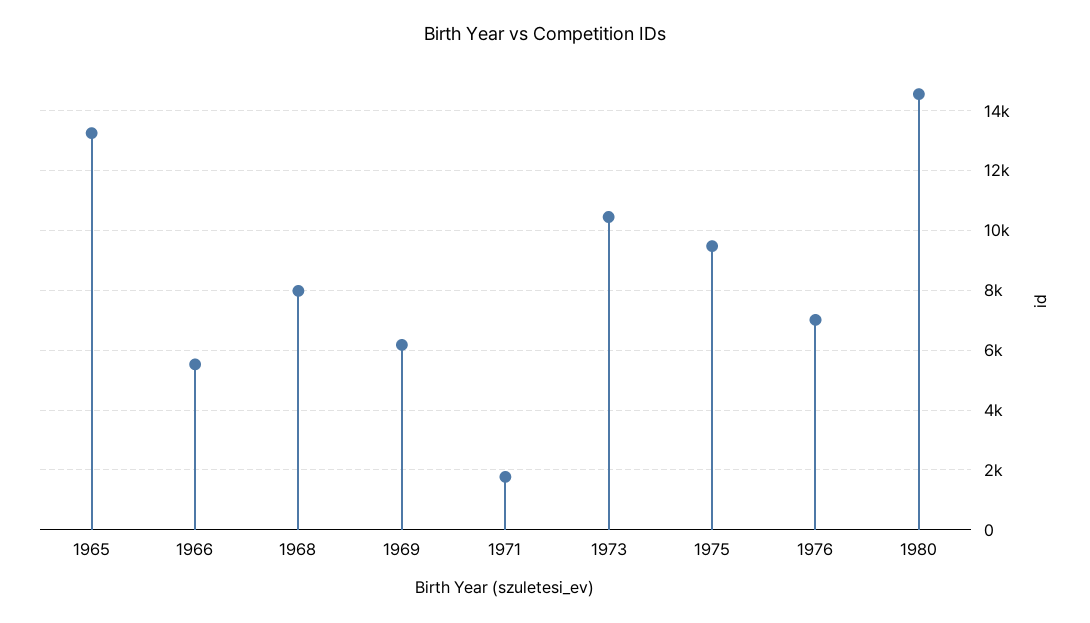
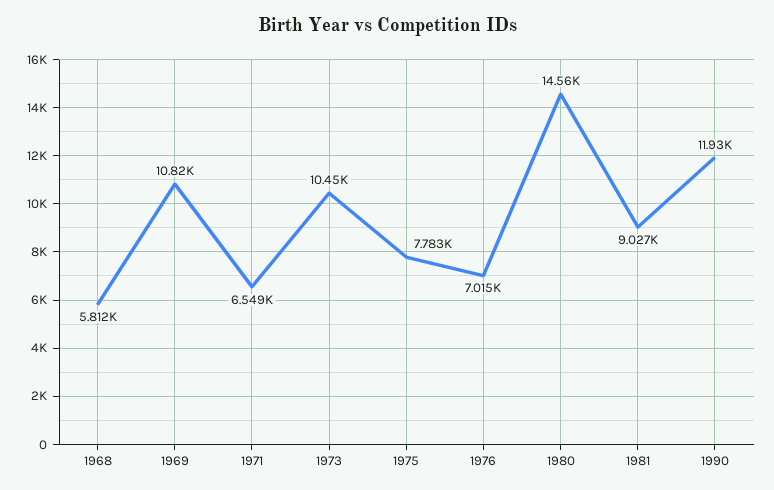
1965: 13250 -> none
1966: 5500 -> none
1968: 8000 -> 5812
1969: 6250 -> 10820
1971: 1750 -> 6549
1975: 9500 -> 7783
1981: none -> 9027
1990: none -> 11930

